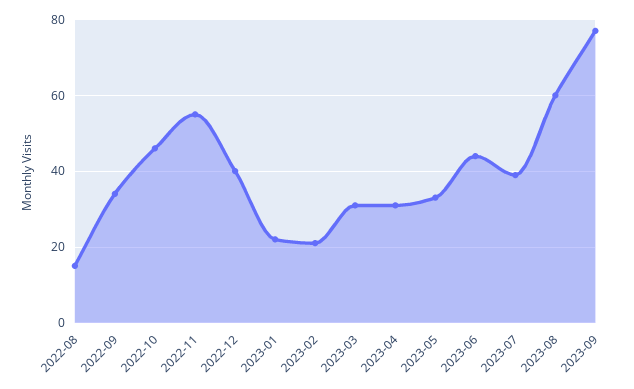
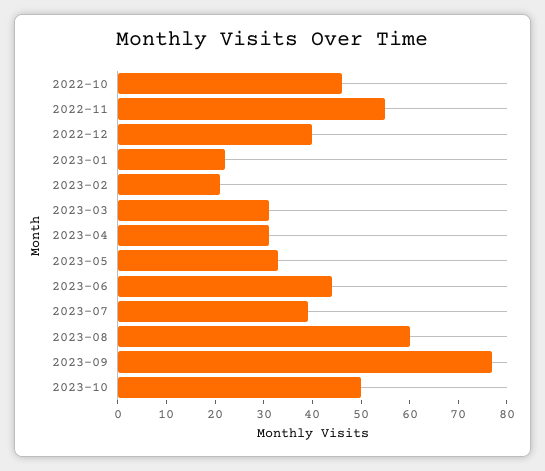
2022-08: 15 -> none
2022-09: 35 -> none
2023-10: none -> 50

